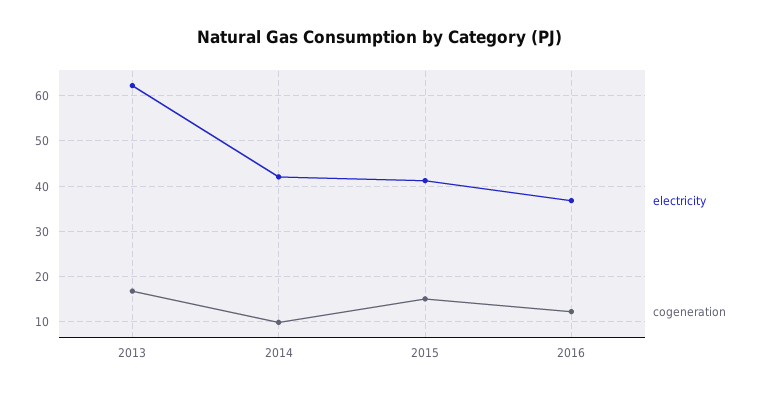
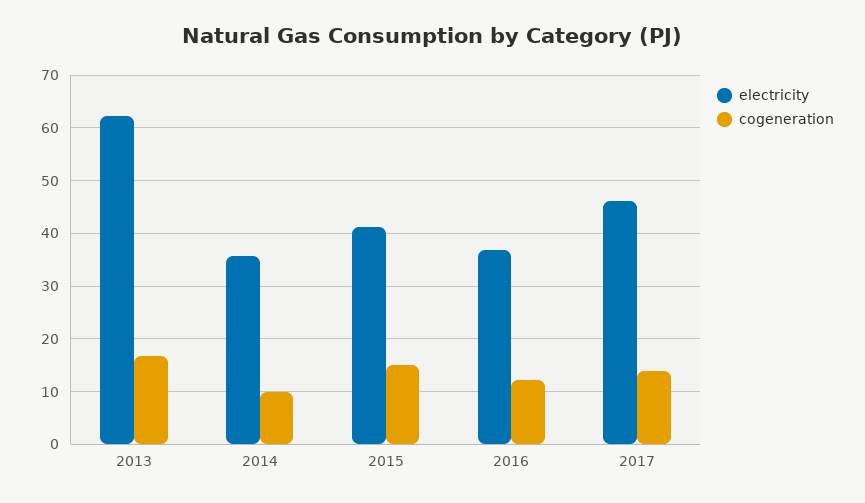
electricity, 2014: 42 -> 36
electricity, 2017: none -> 46
cogeneration, 2017: none -> 14

